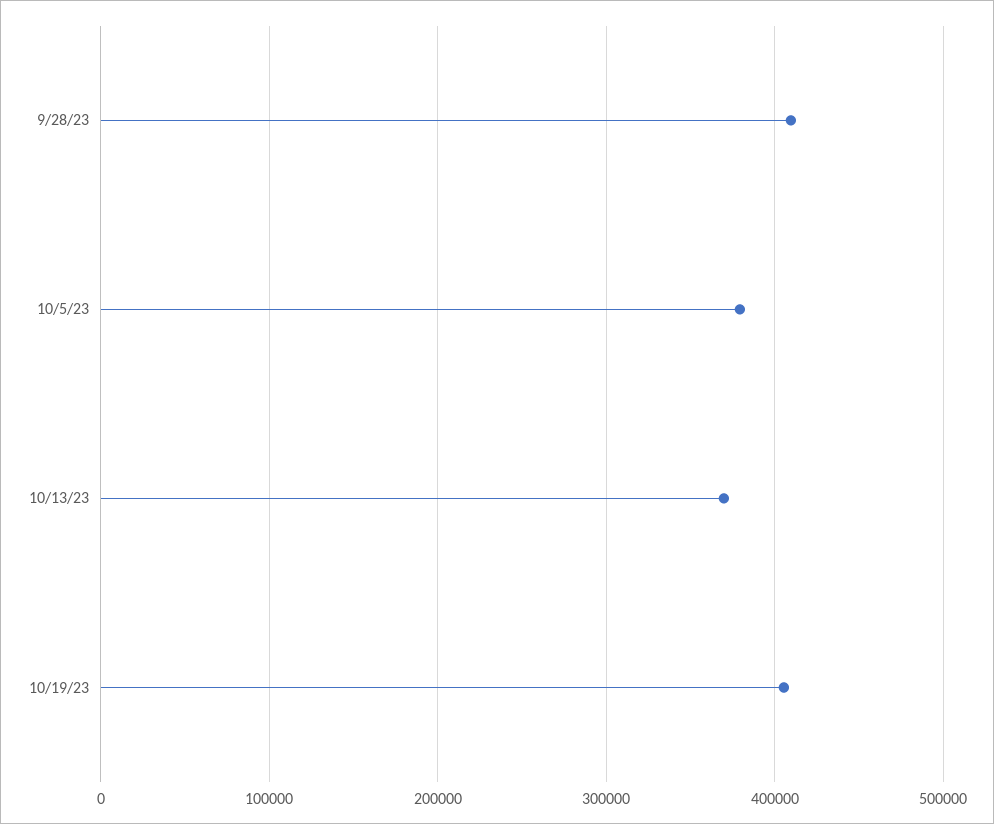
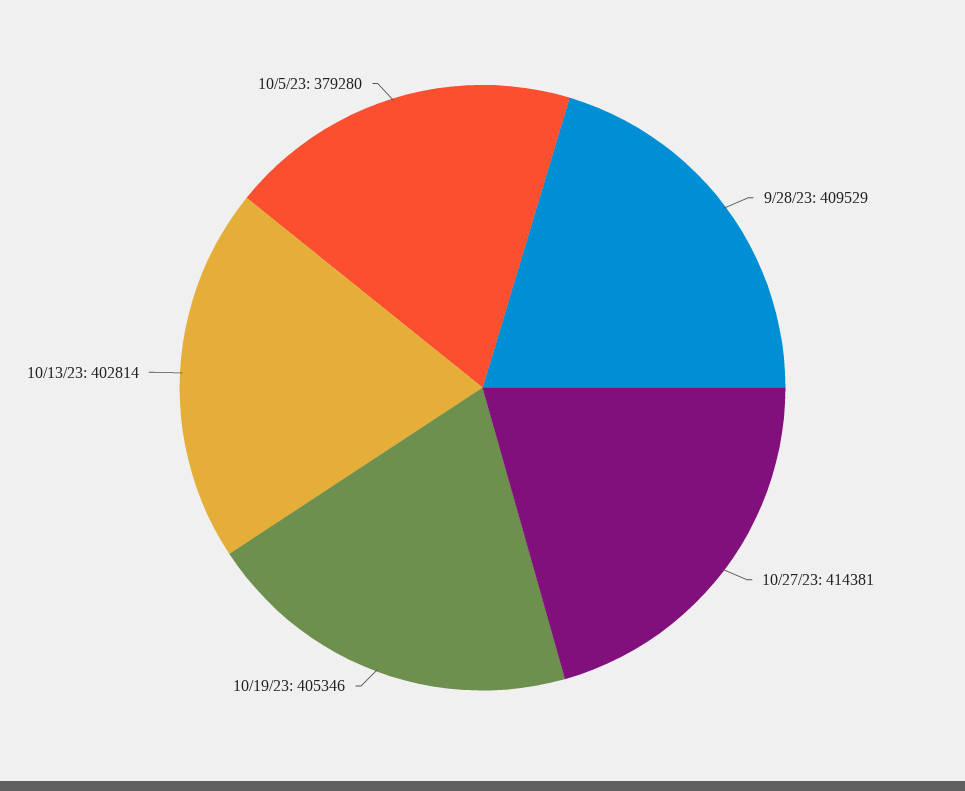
10/13/23: 370000 -> 402814
10/27/23: none -> 414381

